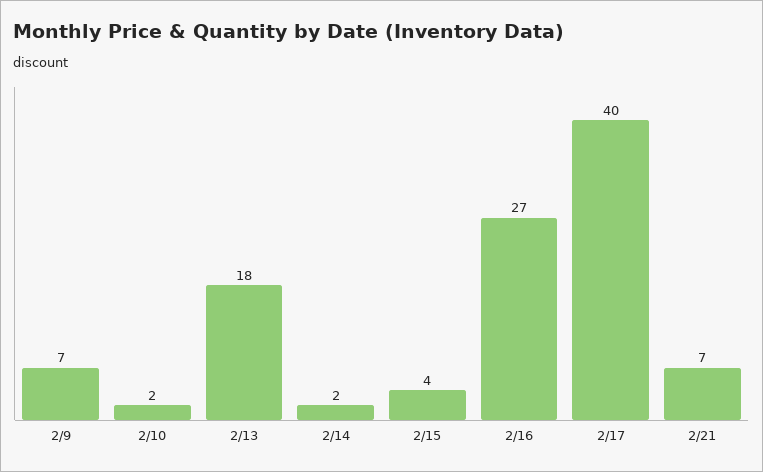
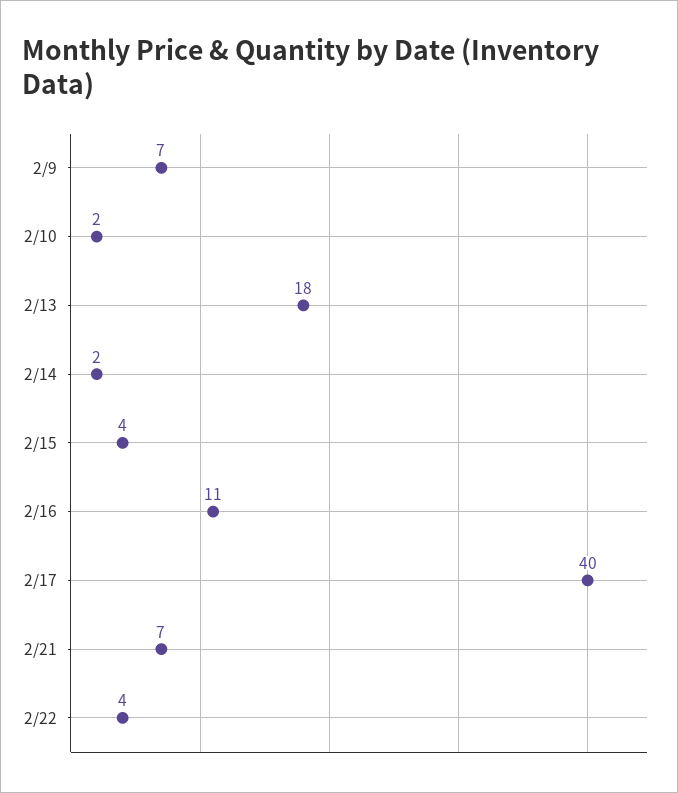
2/16: 27 -> 11
2/22: none -> 4

